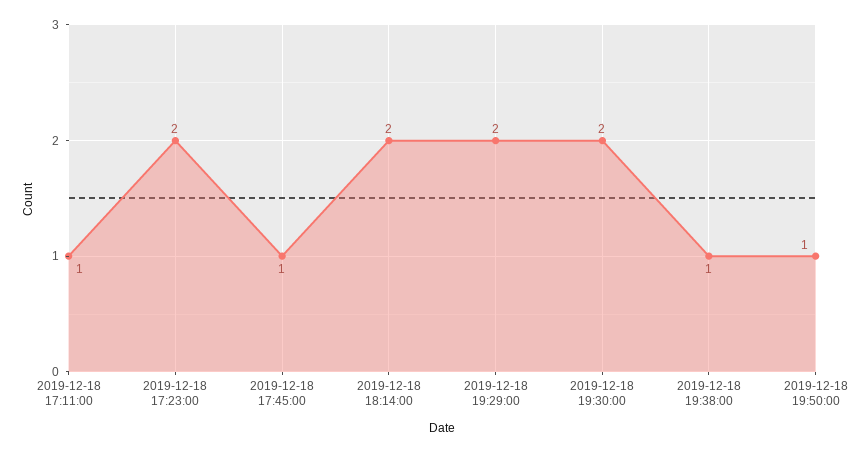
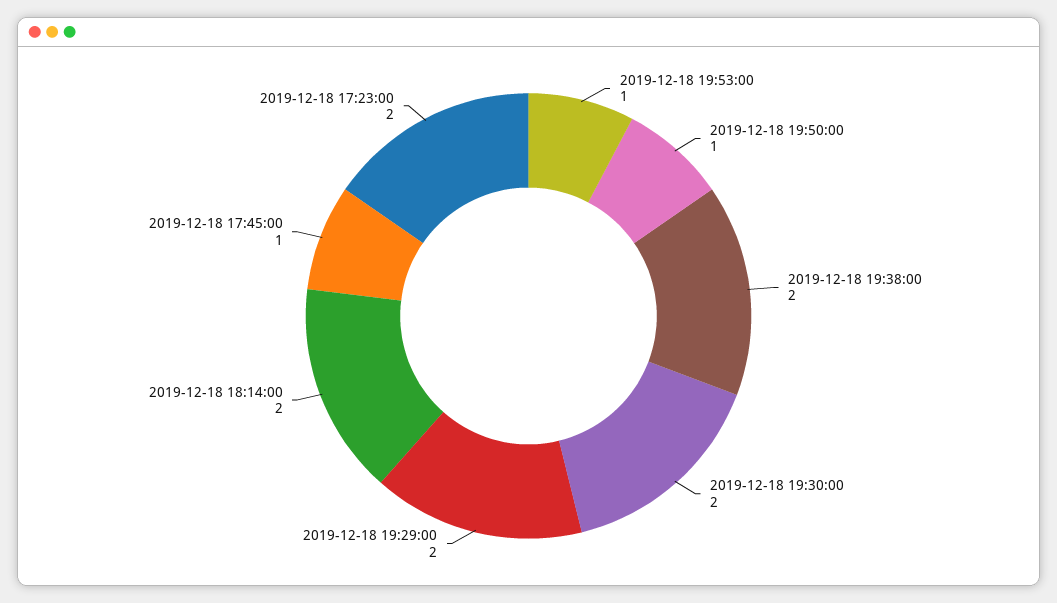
2019-12-18 17:11:00: 1 -> none
2019-12-18 19:38:00: 1 -> 2
2019-12-18 19:53:00: none -> 1

